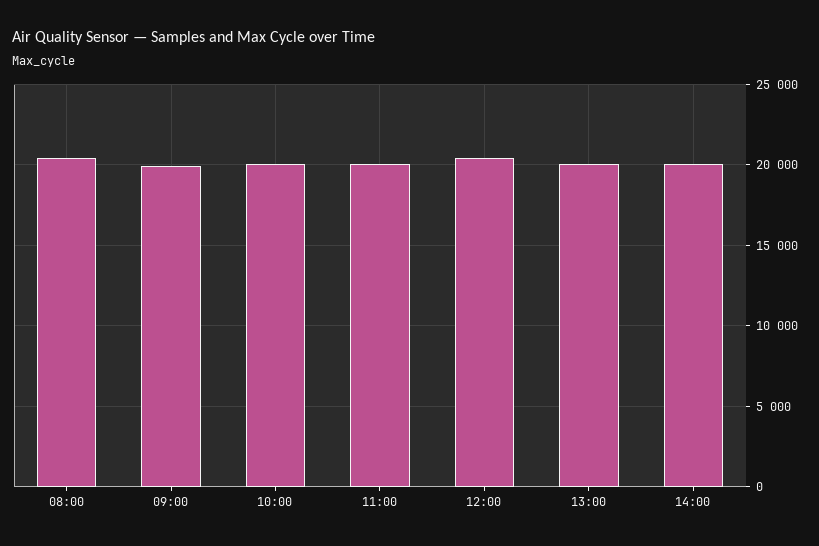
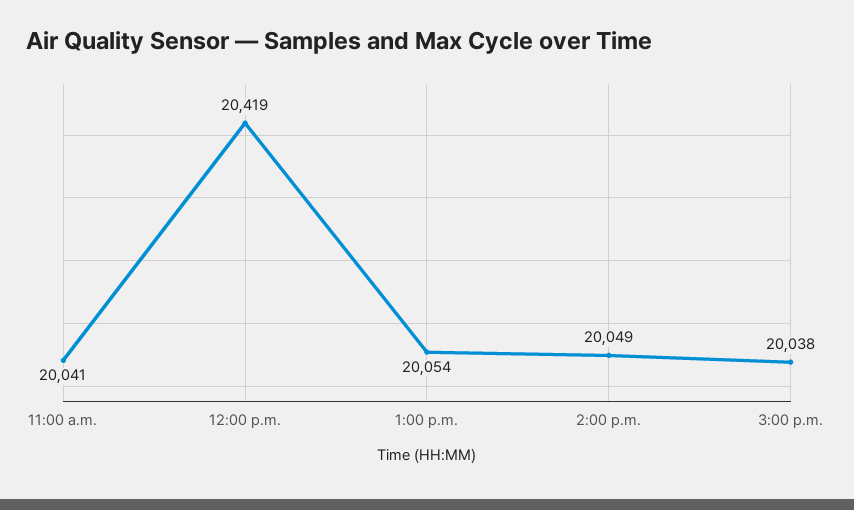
08:00: 20500 -> none
09:00: 20000 -> none
10:00: 20000 -> none
3:00 p.m.: none -> 20038

